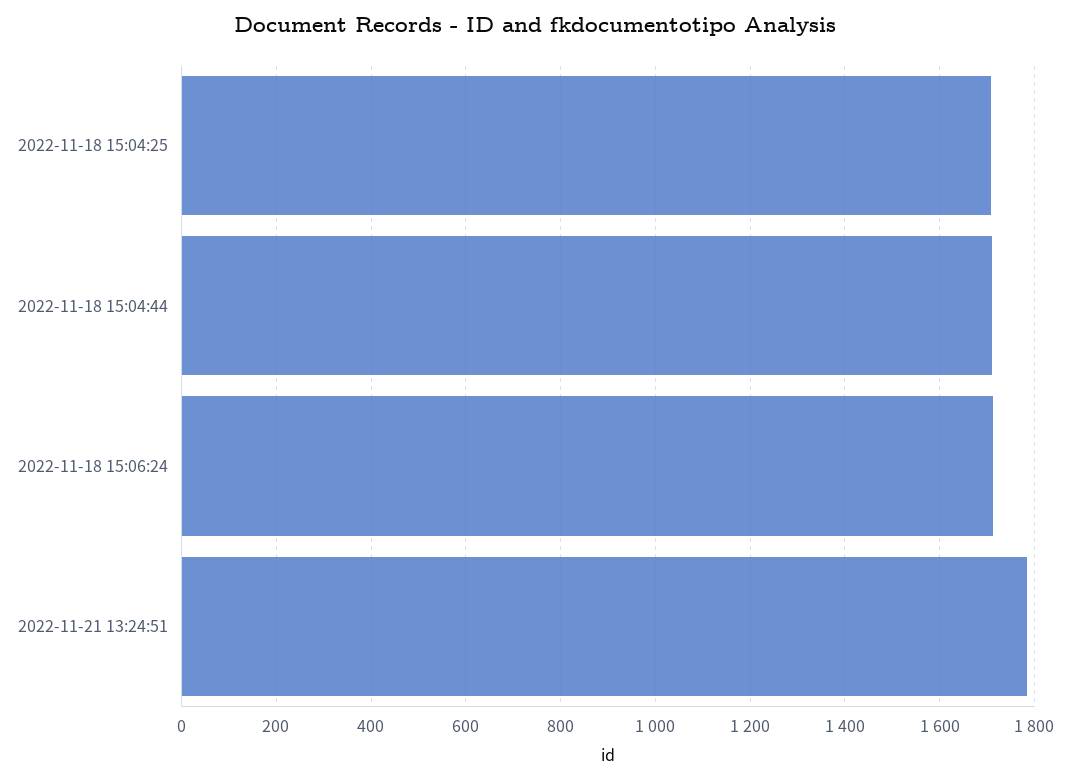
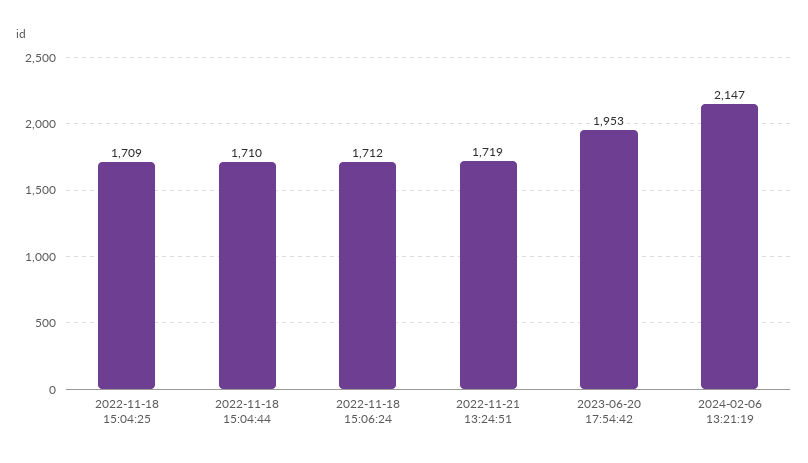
2022-11-21 13:24:51: 1780 -> 1719
2023-06-20 17:54:42: none -> 1953
2024-02-06 13:21:19: none -> 2147

